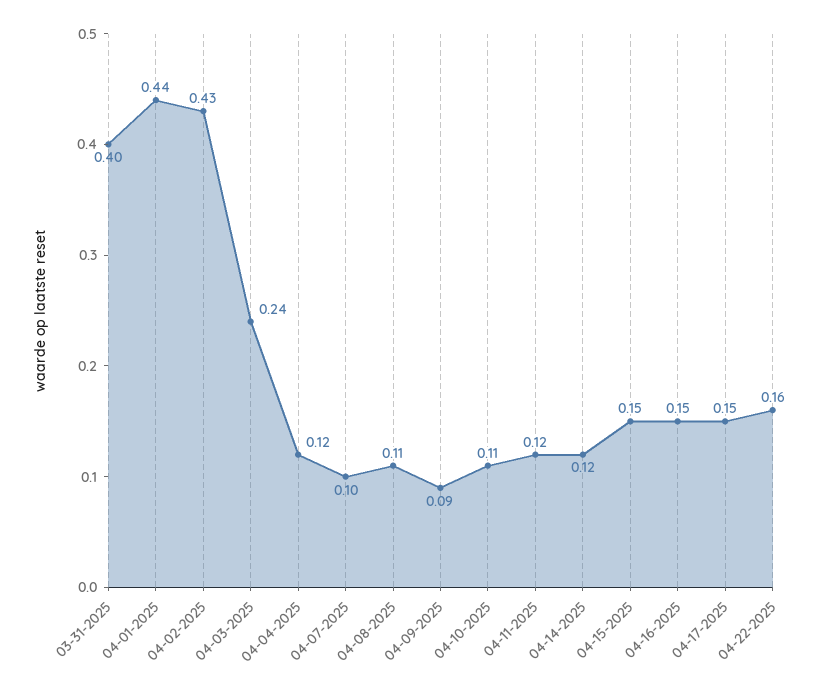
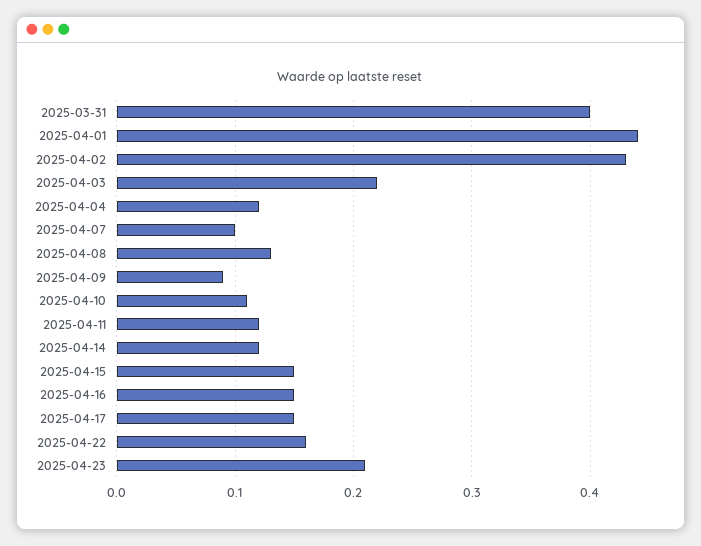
04-03-2025: 0.24 -> 0.22
04-08-2025: 0.11 -> 0.13
2025-04-23: none -> 0.21

